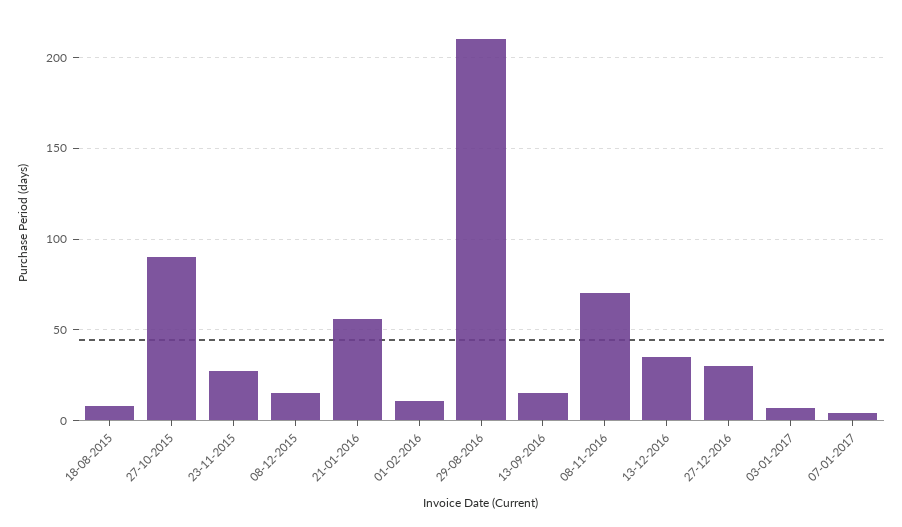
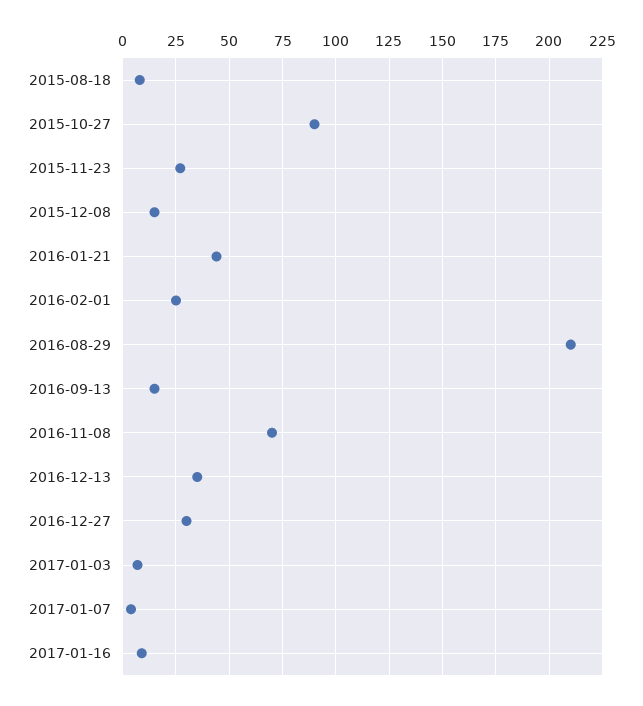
21-01-2016: 55 -> 45
01-02-2016: 10 -> 25
2017-01-16: none -> 10

